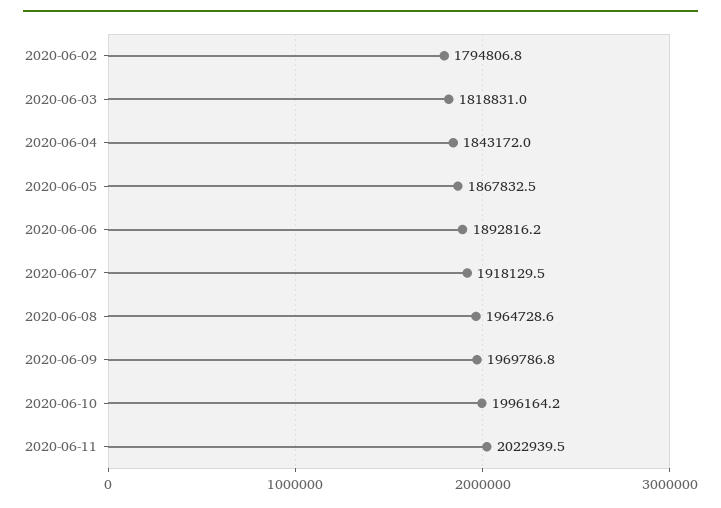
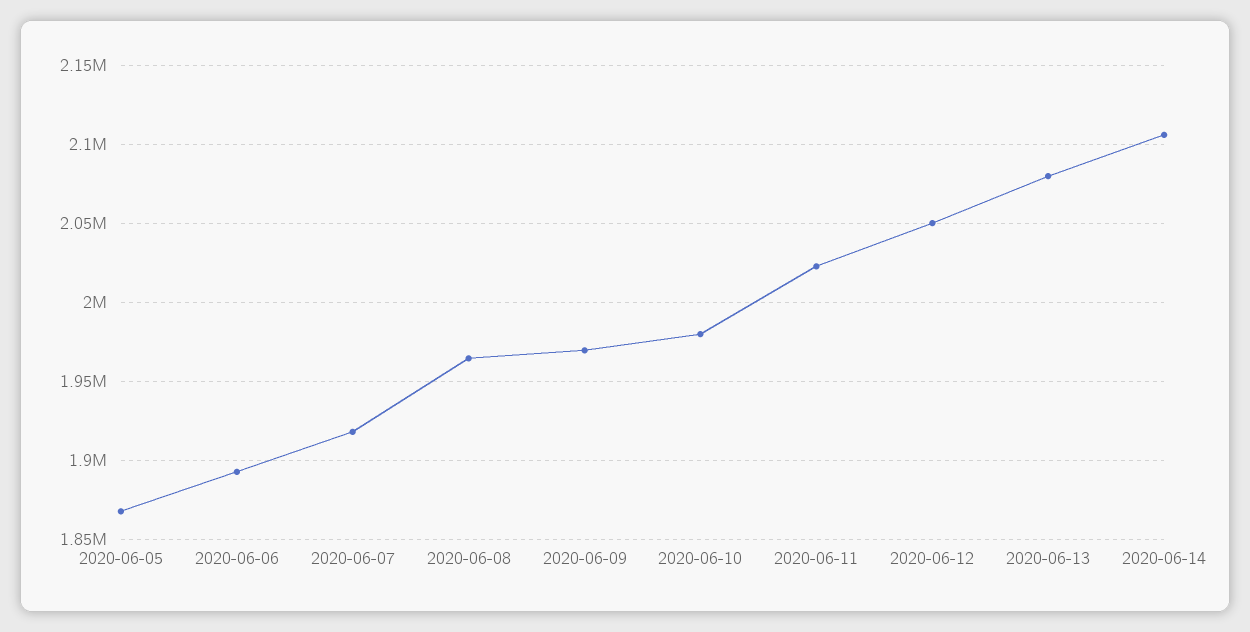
2020-06-02: 1794806.8 -> none
2020-06-03: 1818831 -> none
2020-06-04: 1843172 -> none
2020-06-10: 1996164.2 -> 1980000
2020-06-12: none -> 2050000
2020-06-13: none -> 2080000
2020-06-14: none -> 2105000

